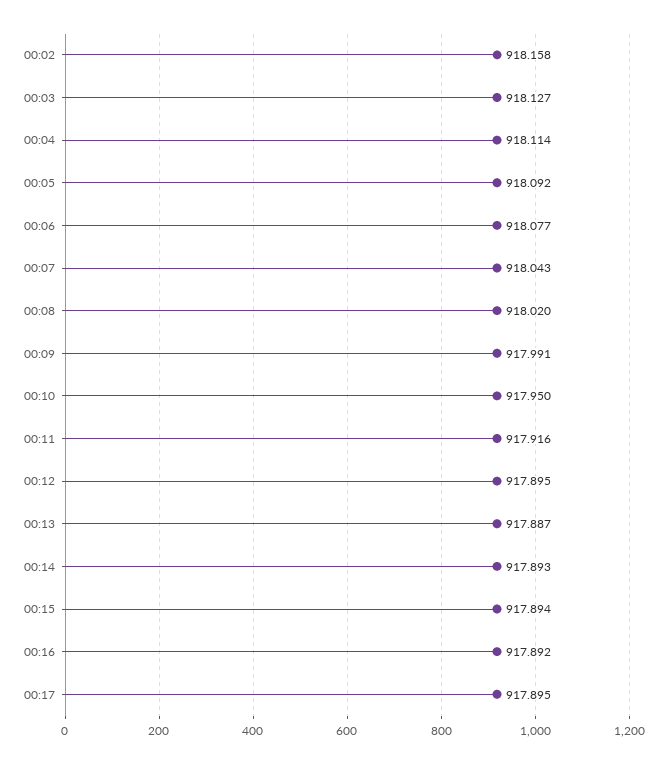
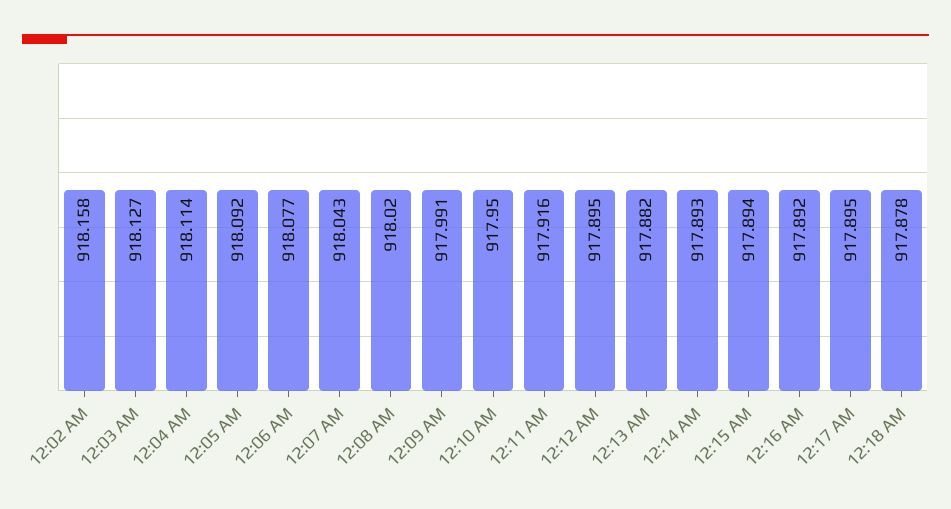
00:13: 917.887 -> 917.882
12:18 AM: none -> 917.878

